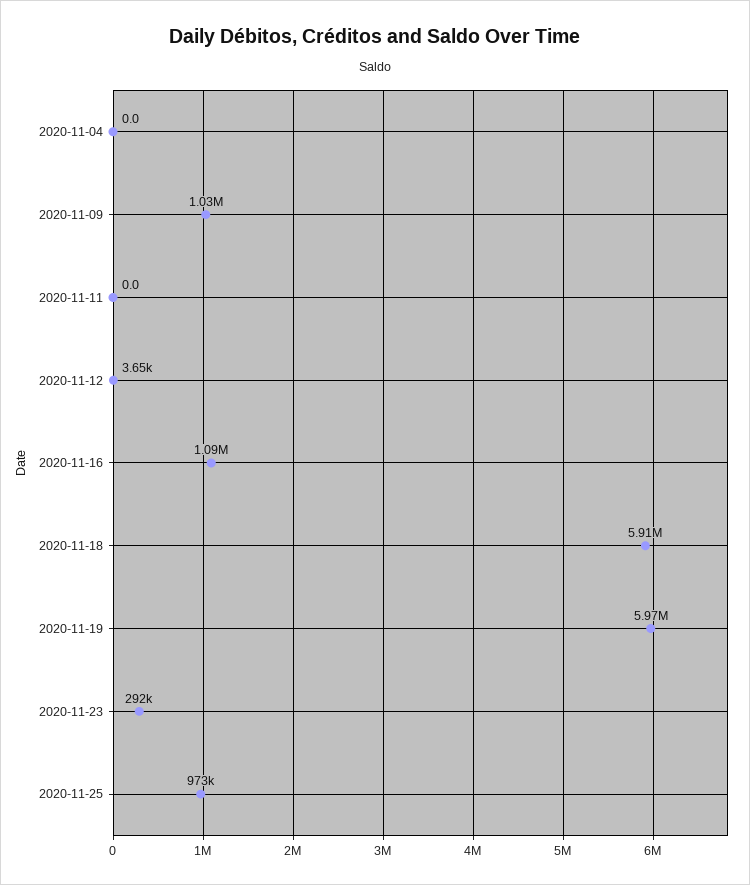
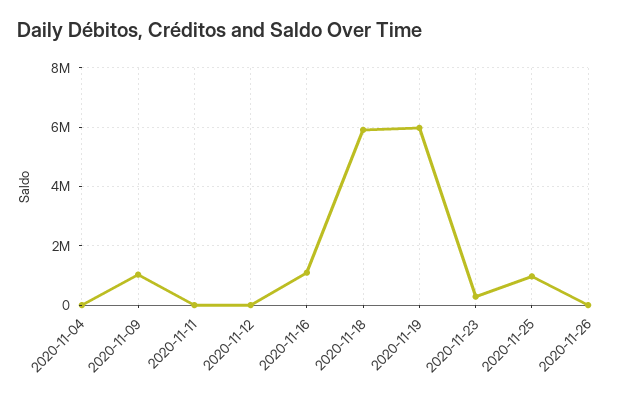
2020-11-26: none -> 0

